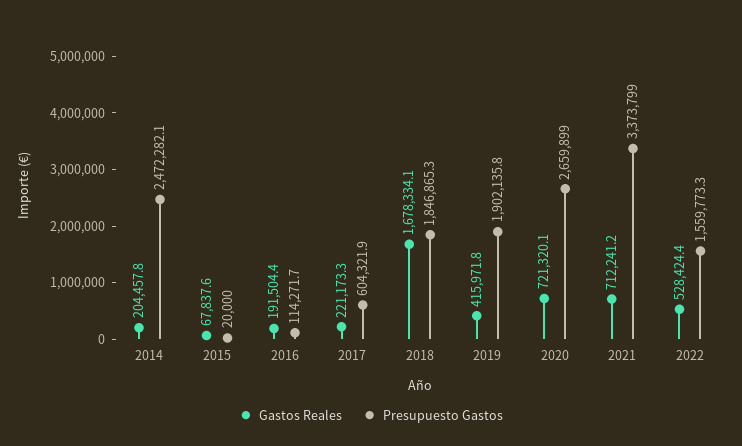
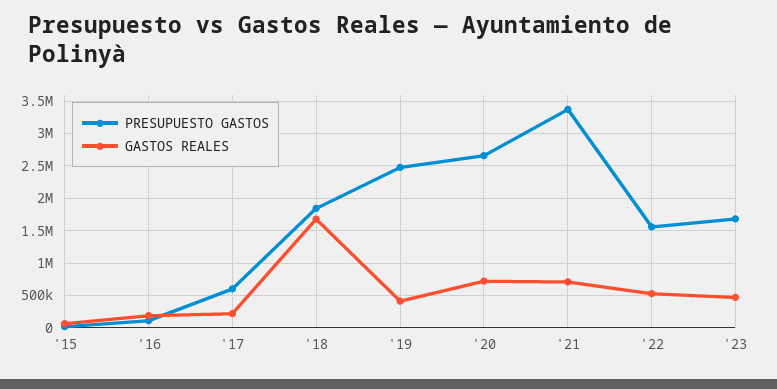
Gastos Reales, 2014: 204457.8 -> none
Presupuesto Gastos, 2014: 2472282.1 -> none
Presupuesto Gastos, 2019: 1902135.8 -> 2500000
Presupuesto Gastos, '23: none -> 1700000
Gastos Reales, '23: none -> 500000

